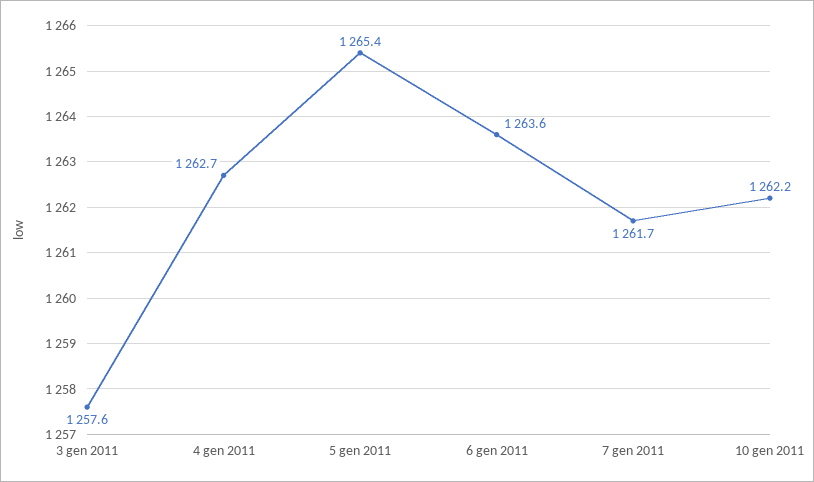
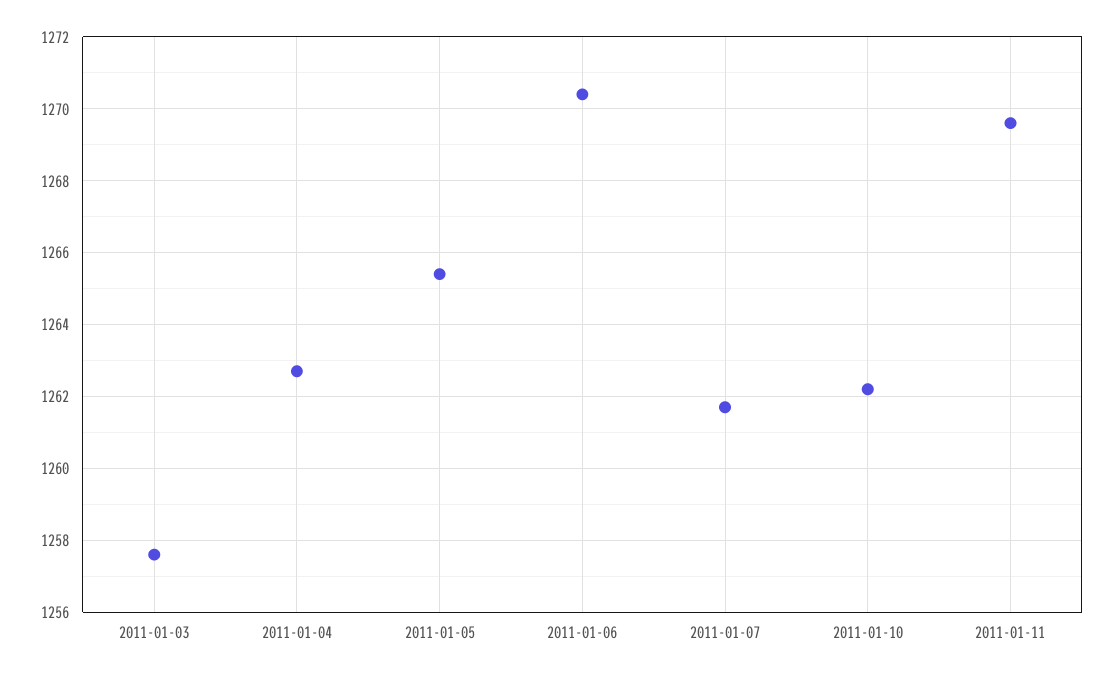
6 gen 2011: 1263.6 -> 1270.5
2011-01-11: none -> 1269.5

